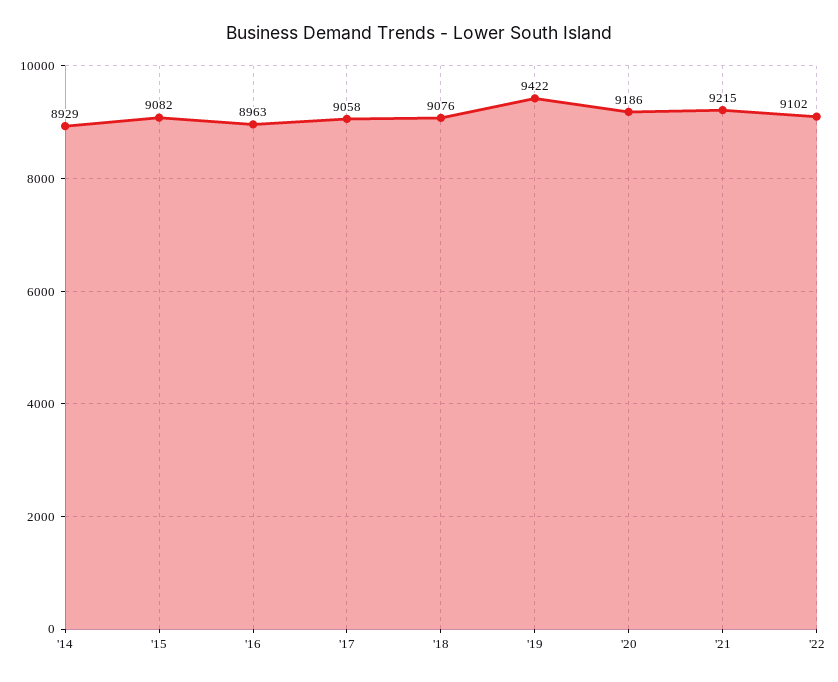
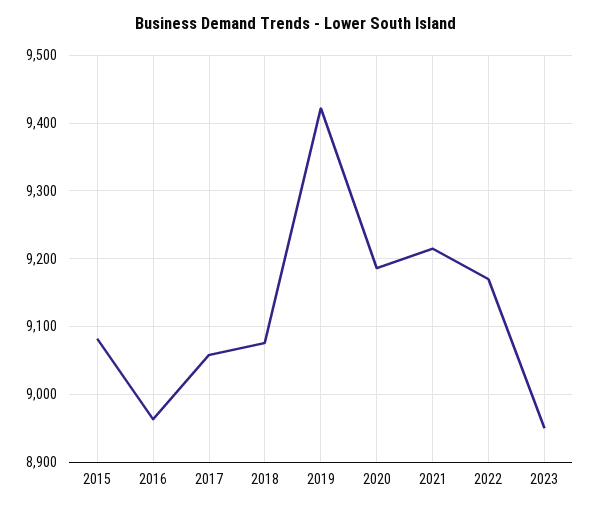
'14: 8929 -> none
'22: 9102 -> 9170
2023: none -> 8950

